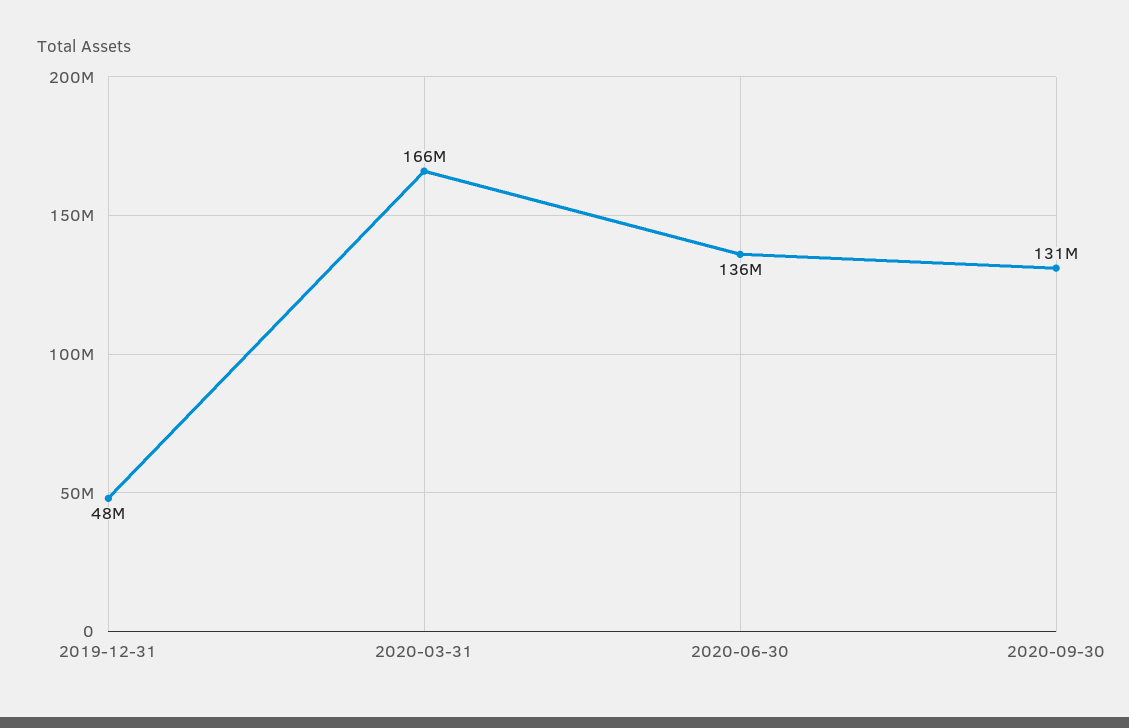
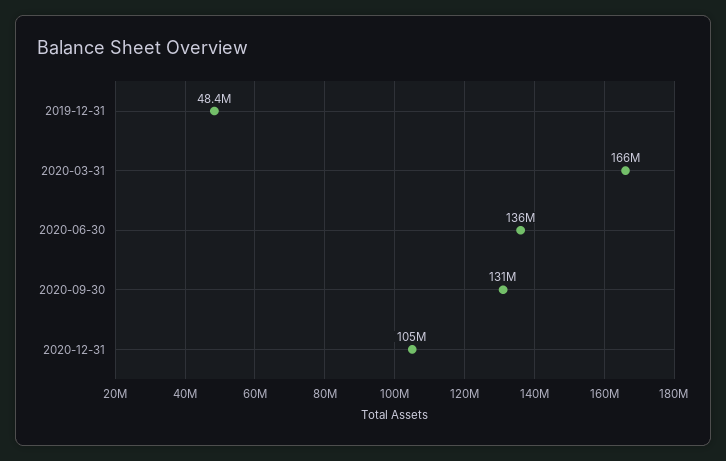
2020-12-31: none -> 105000000

